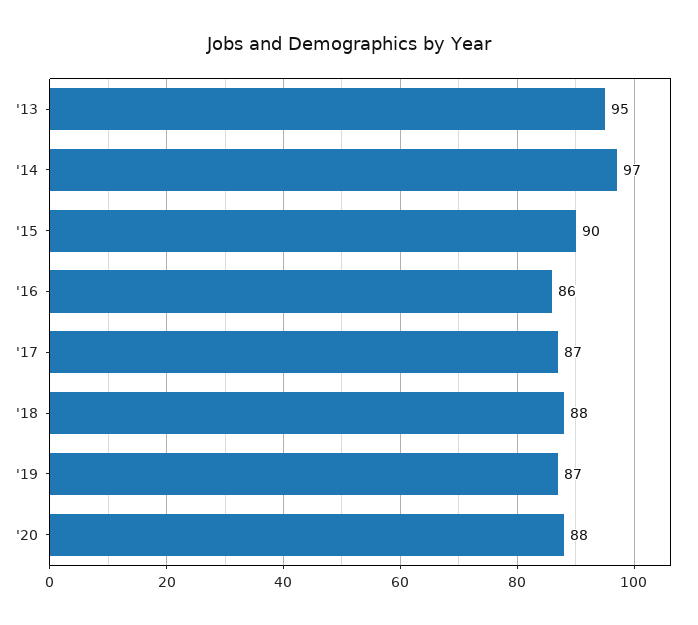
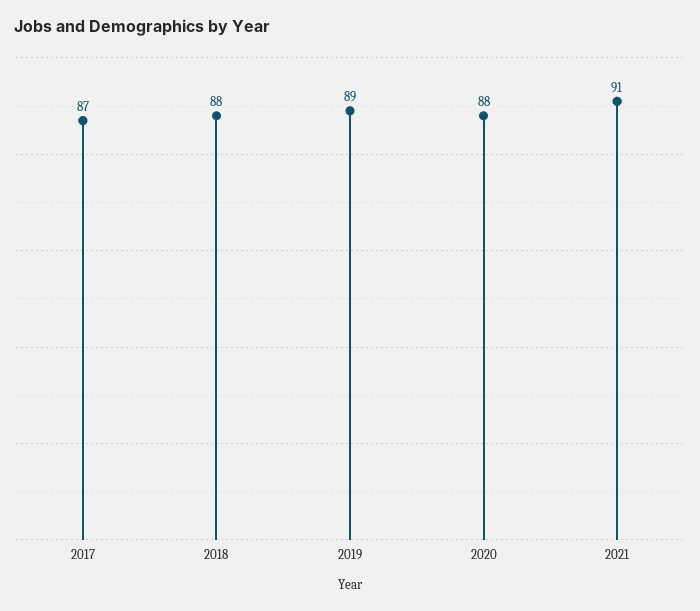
'13: 95 -> none
'14: 97 -> none
'15: 90 -> none
'16: 86 -> none
'19: 87 -> 89
2021: none -> 91

